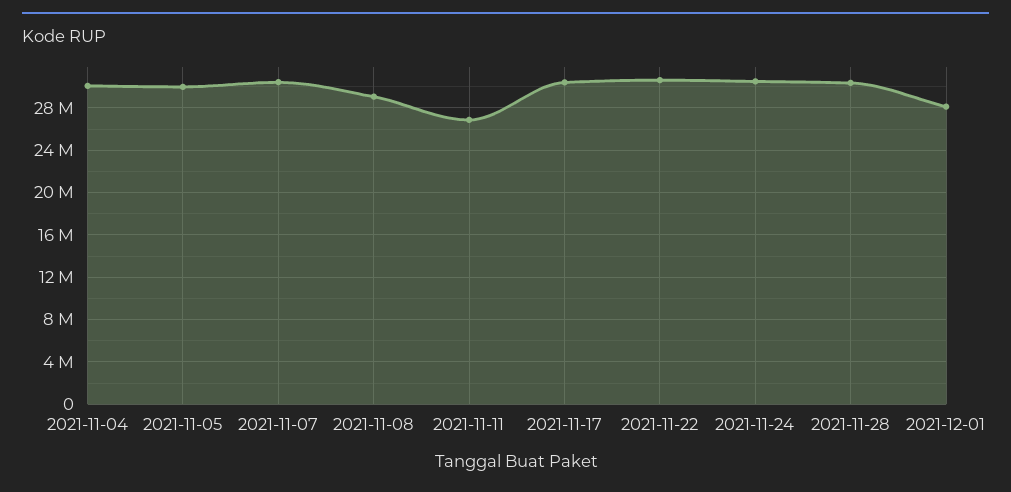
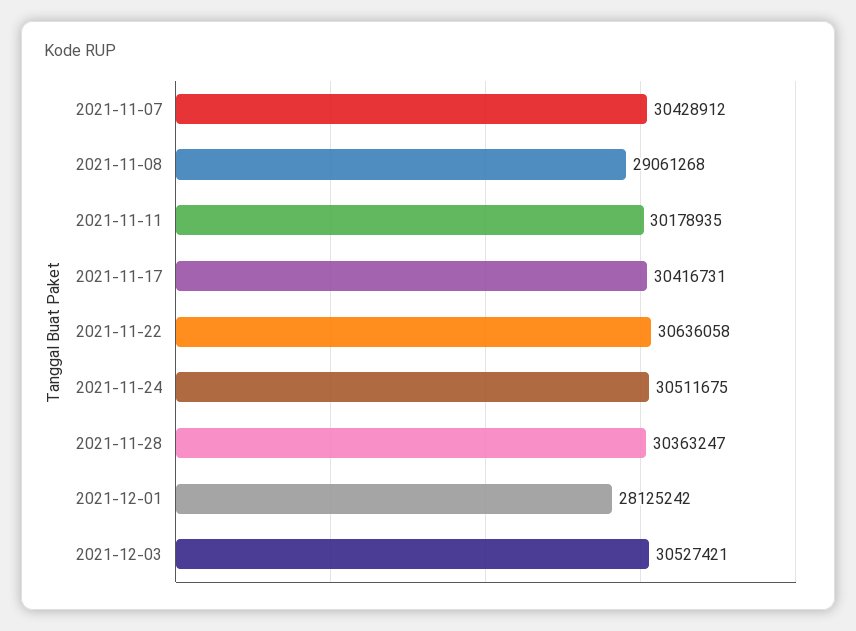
2021-11-04: 30000000 -> none
2021-11-05: 30000000 -> none
2021-11-11: 27000000 -> 30178935
2021-12-03: none -> 30527421

